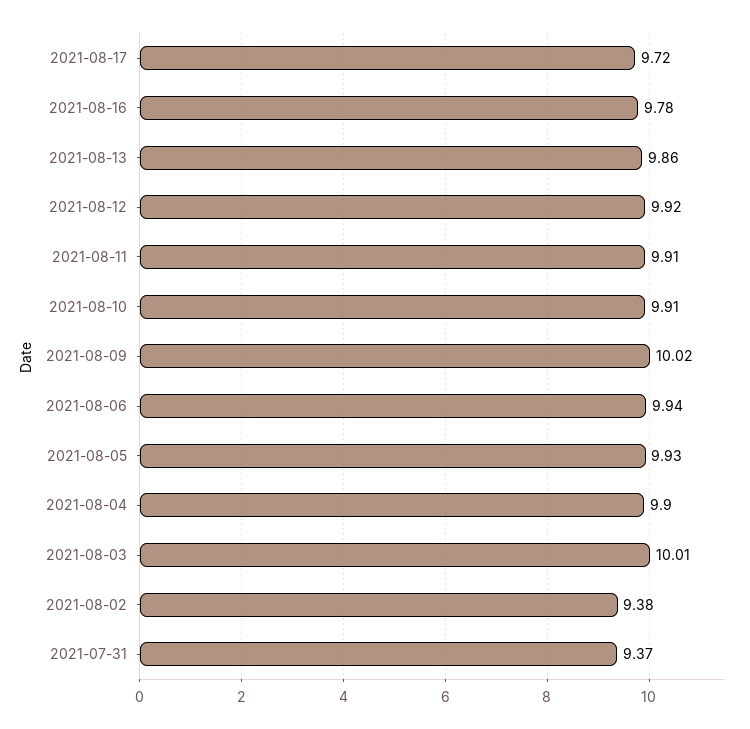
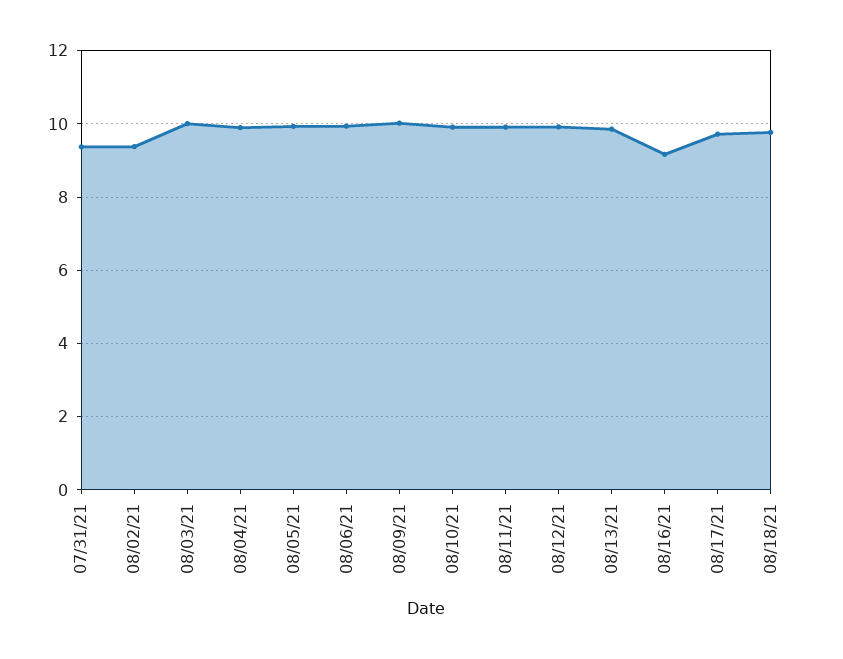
2021-08-16: 9.78 -> 9.2
08/18/21: none -> 9.8

